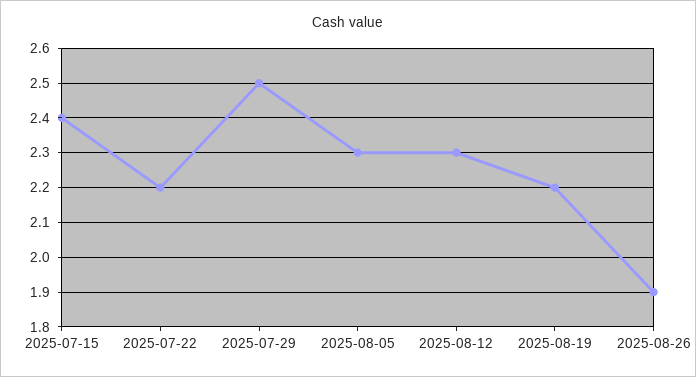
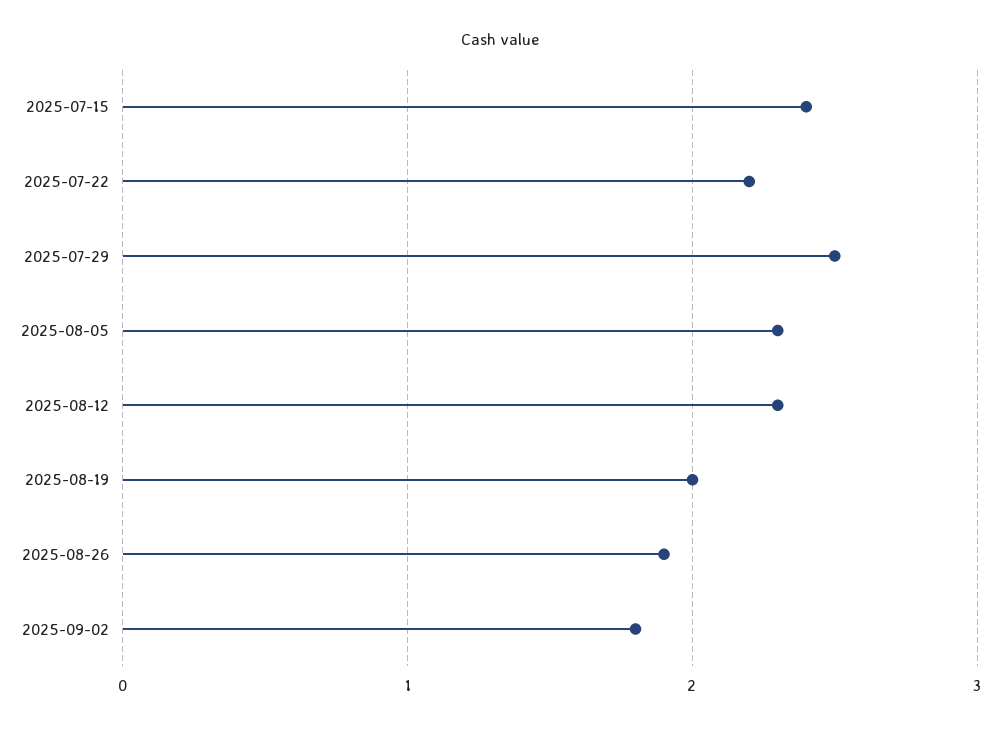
2025-08-19: 2.2 -> 2
2025-09-02: none -> 1.8

